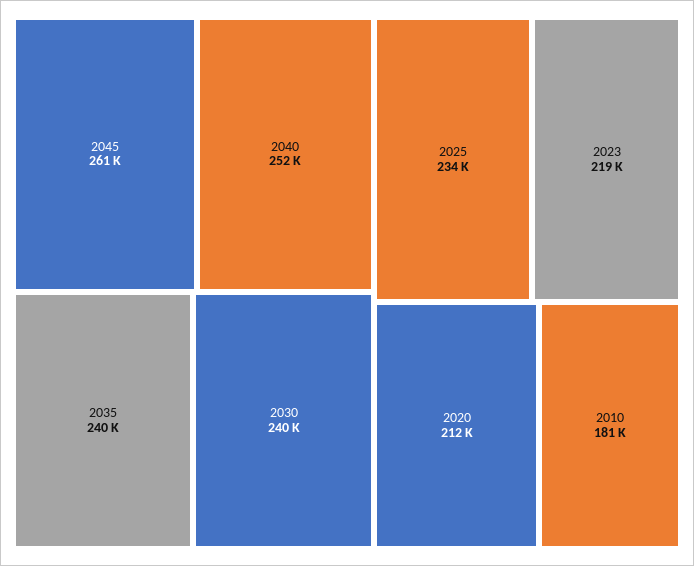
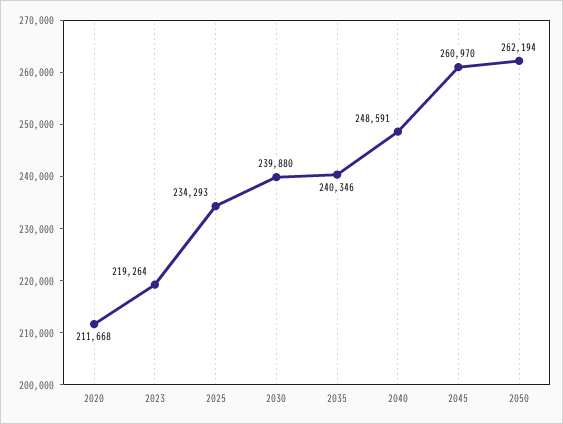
2040: 252000 -> 248591
2010: 181000 -> none
2050: none -> 262194

